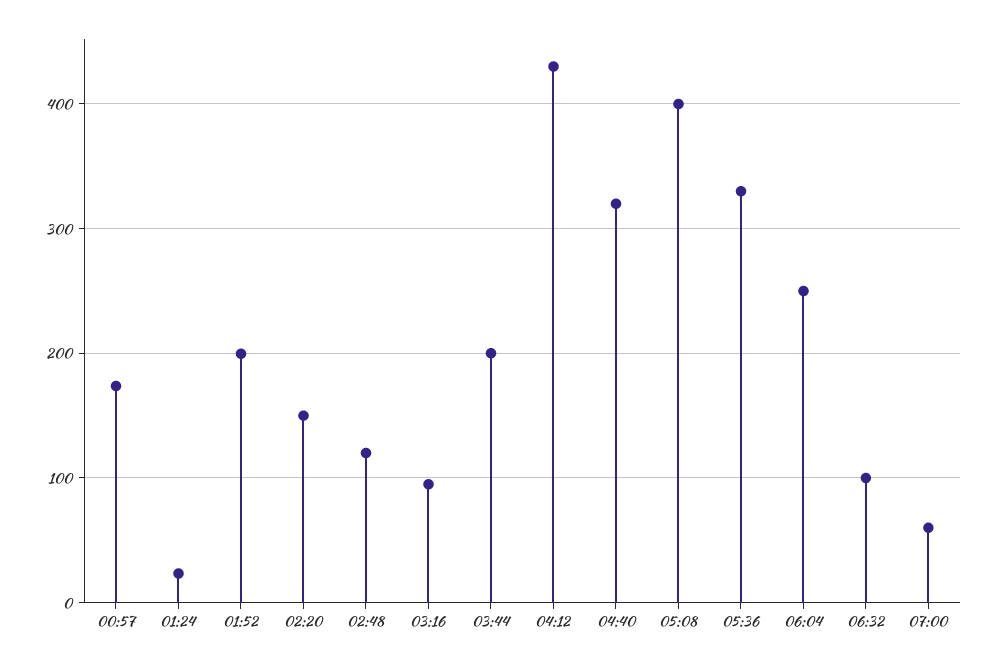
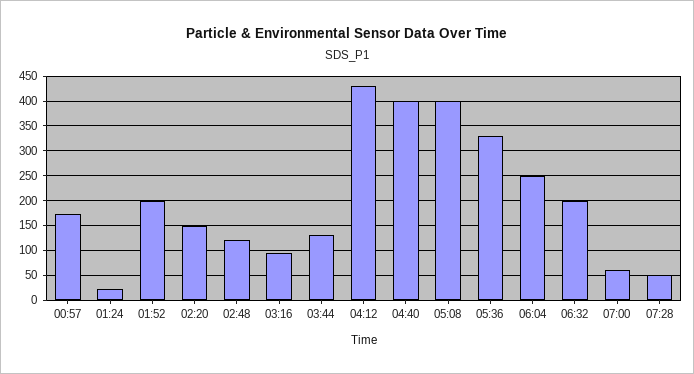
03:44: 200 -> 125
04:40: 320 -> 400
06:32: 100 -> 200
07:28: none -> 50

